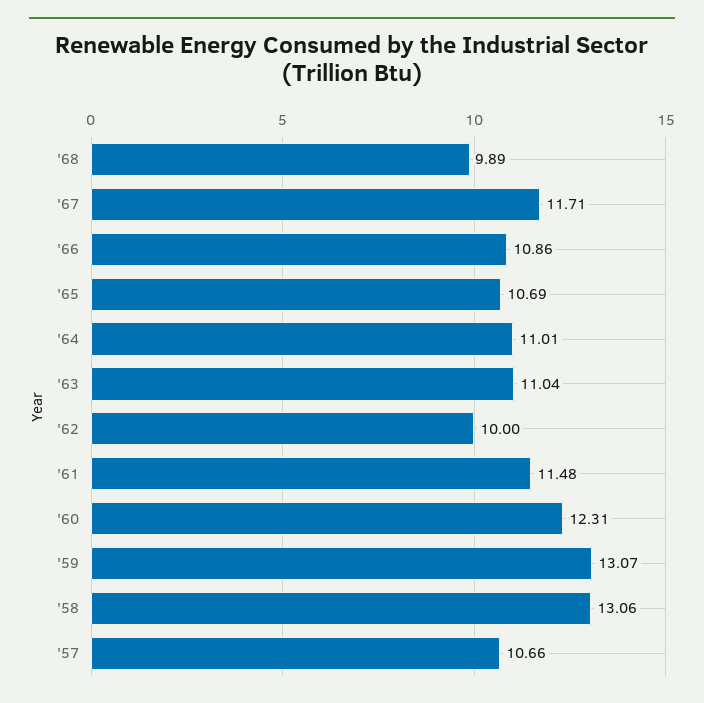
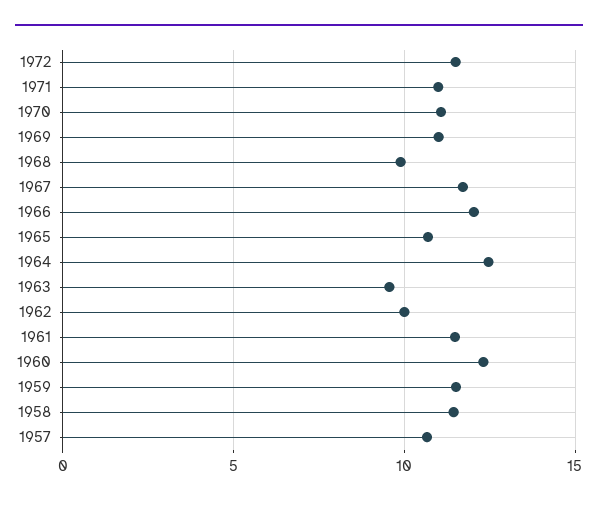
'66: 10.86 -> 12
'64: 11.01 -> 12.5
'63: 11.04 -> 9.5
'59: 13.07 -> 11.5
'58: 13.06 -> 11.5
1972: none -> 11.5
1971: none -> 11
1970: none -> 11
1969: none -> 11

